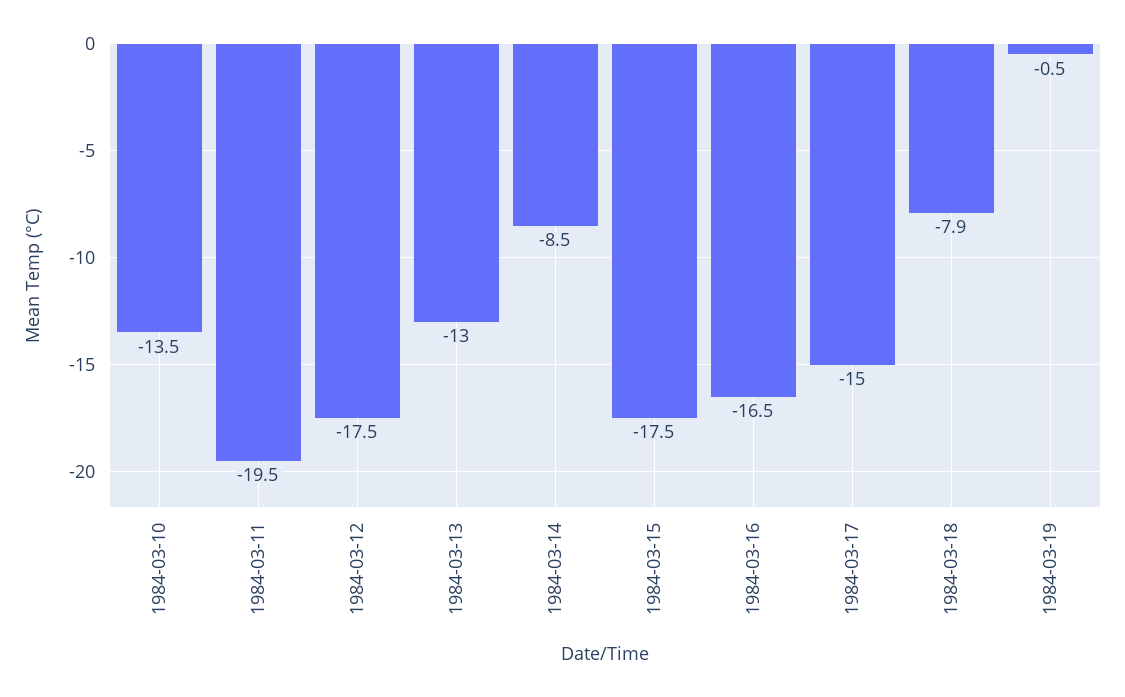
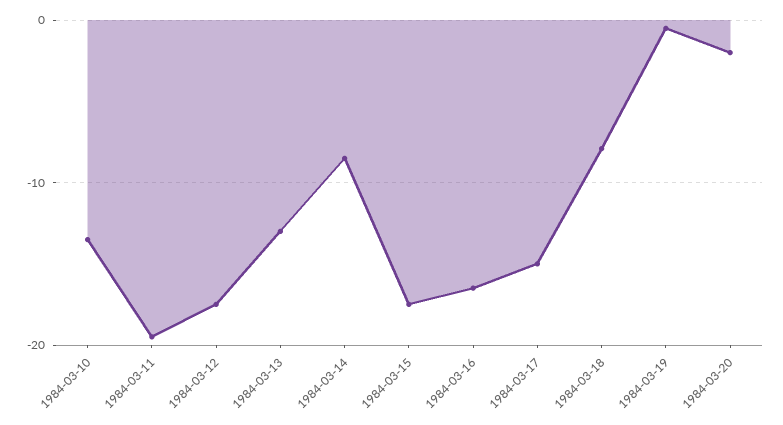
1984-03-20: none -> -2

